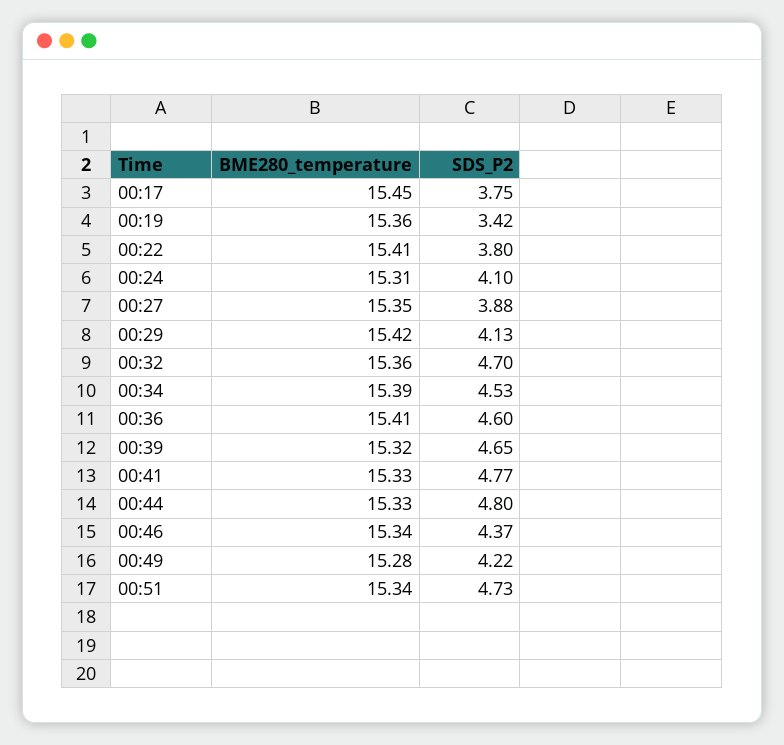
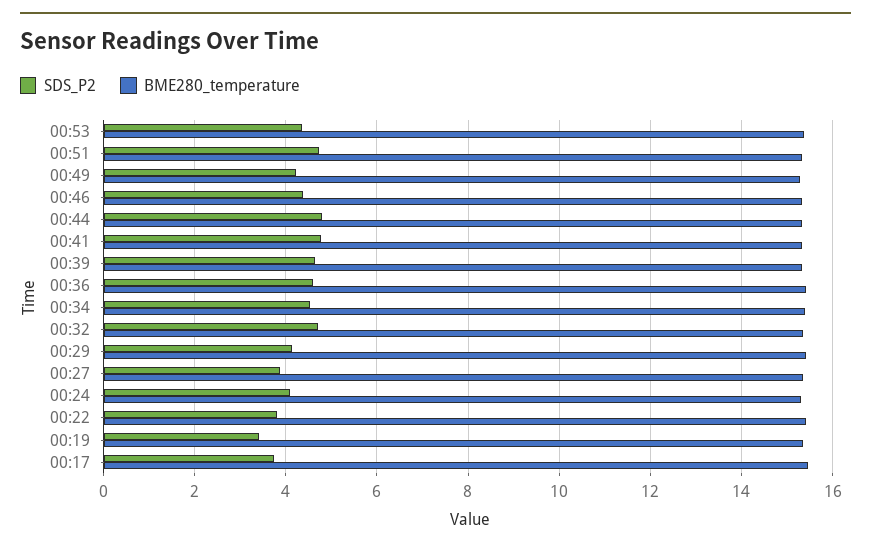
SDS_P2, 00:53: none -> 4.4
BME280_temperature, 00:53: none -> 15.4

